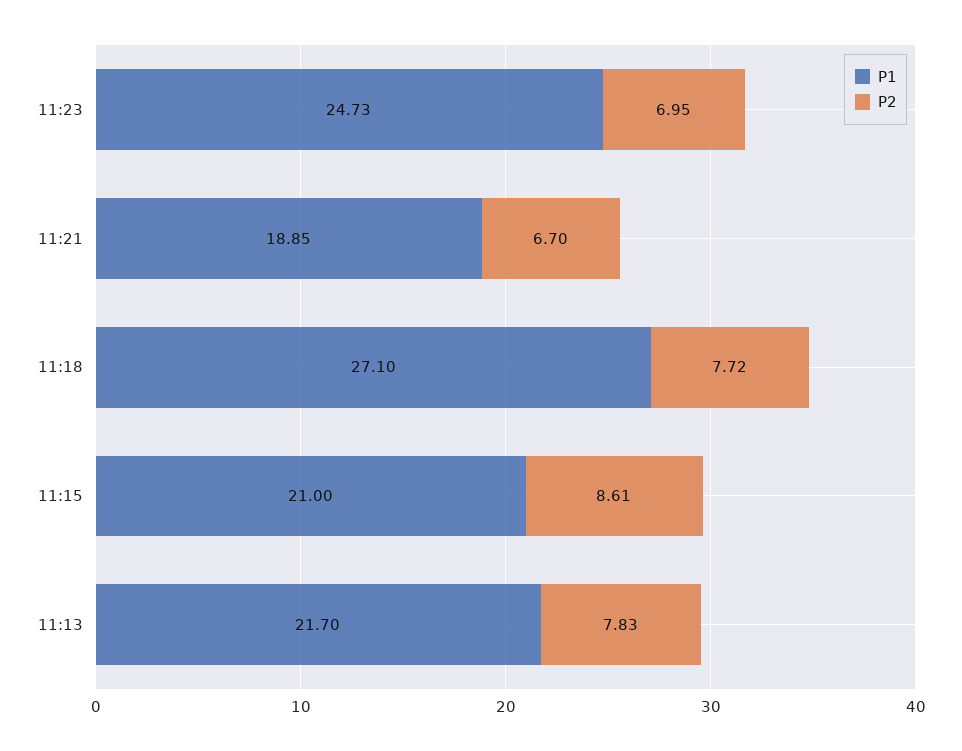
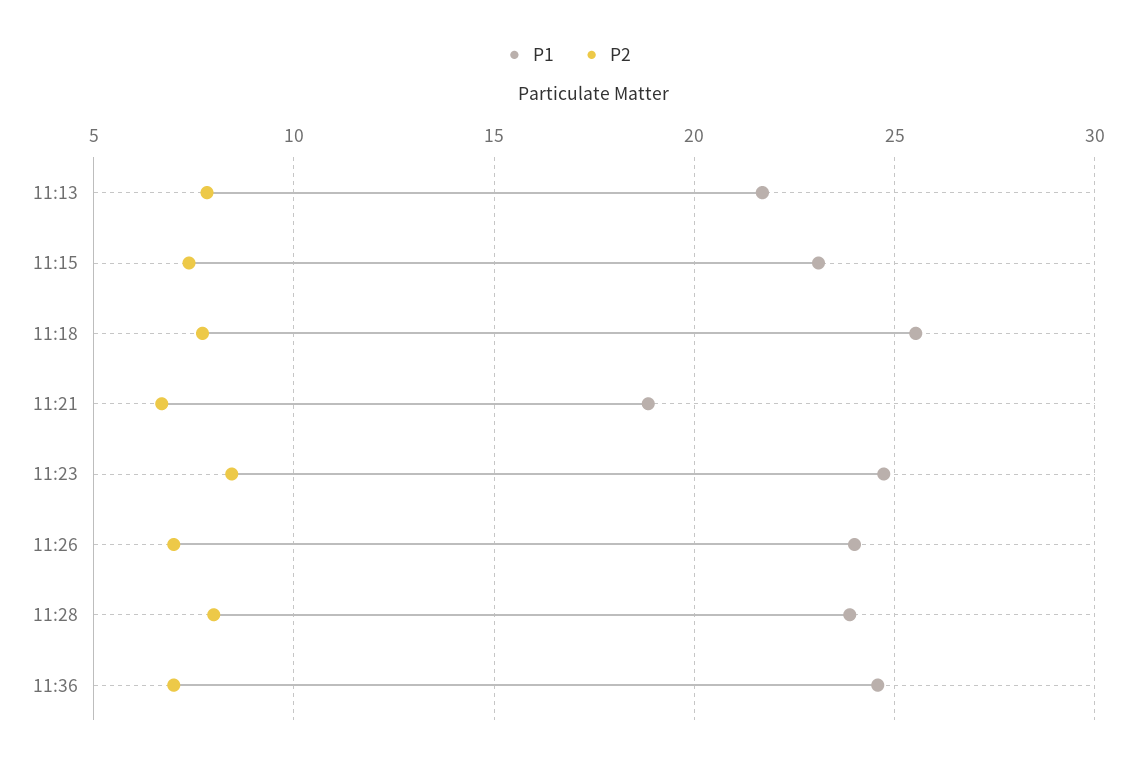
P2, 11:23: 6.95 -> 8.5
P1, 11:18: 27.1 -> 25.5
P1, 11:15: 21 -> 23
P2, 11:15: 8.61 -> 7.5
P1, 11:26: none -> 24
P2, 11:26: none -> 7
P1, 11:28: none -> 24
P2, 11:28: none -> 8
P1, 11:36: none -> 24.5
P2, 11:36: none -> 7

